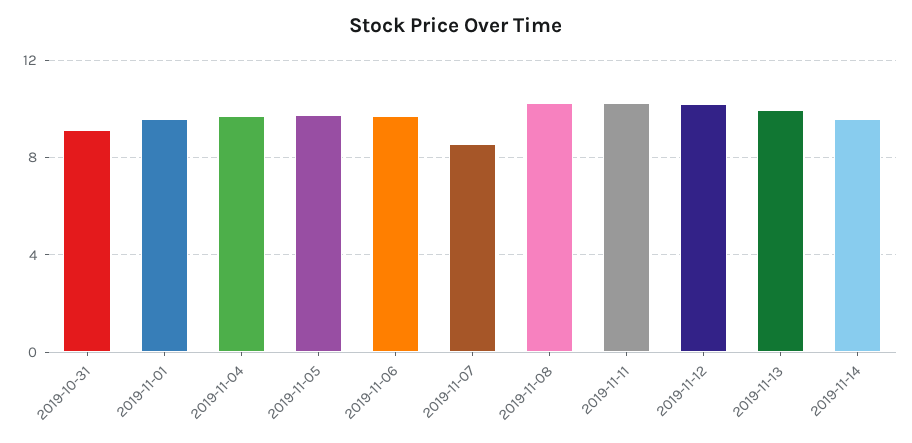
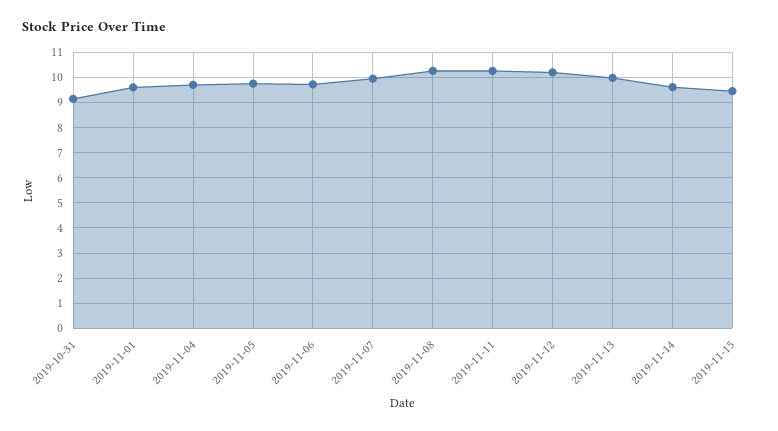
2019-11-07: 8.5 -> 10
2019-11-15: none -> 9.5

